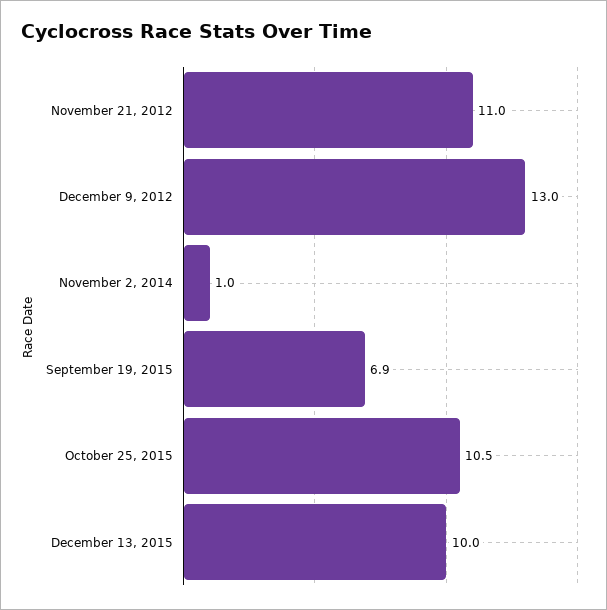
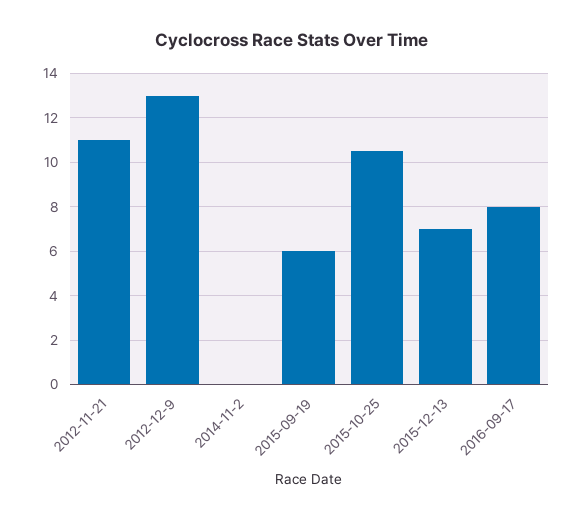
November 2, 2014: 1 -> 0
September 19, 2015: 6.9 -> 6
December 13, 2015: 10 -> 7
2016-09-17: none -> 8

